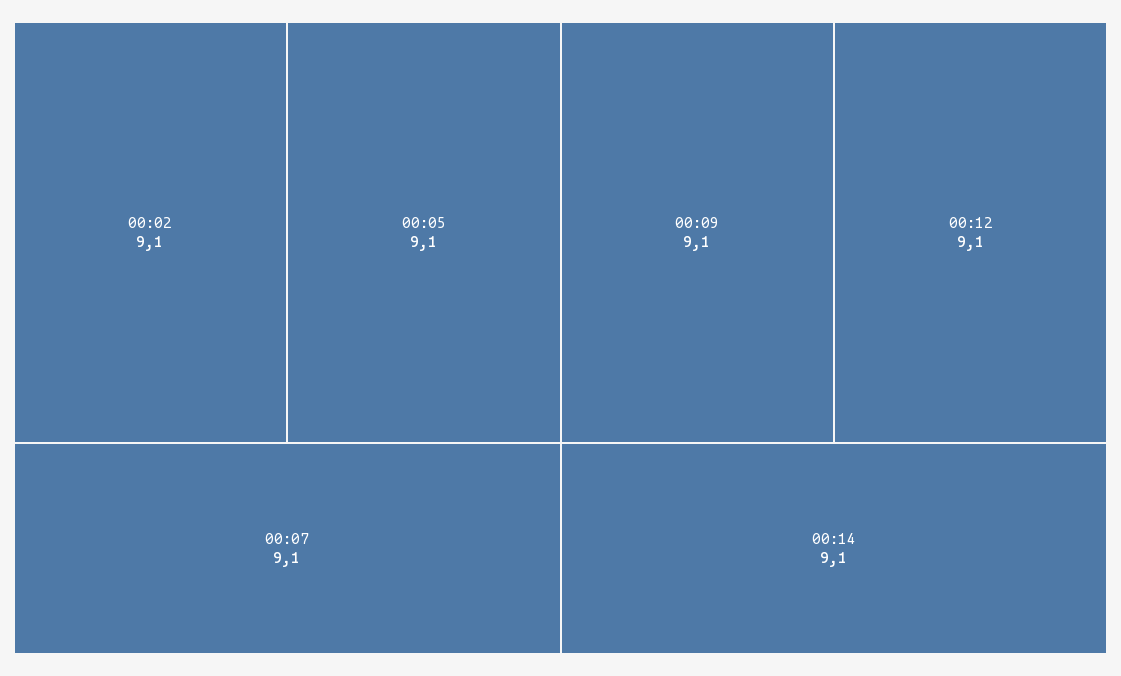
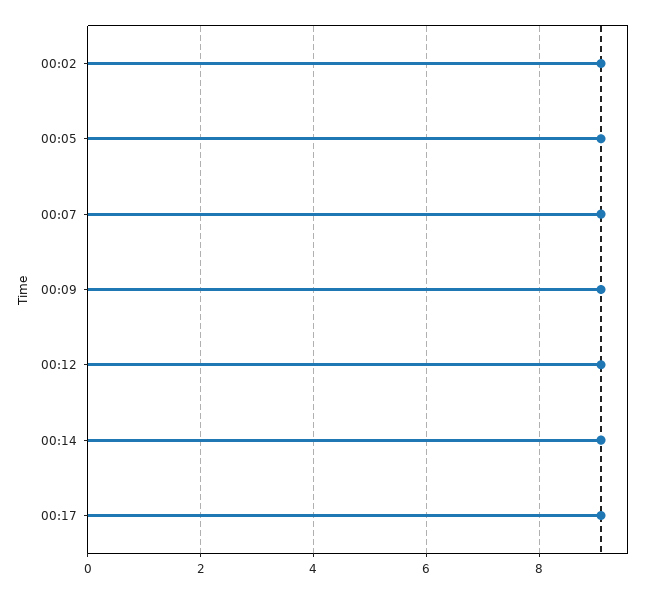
00:17: none -> 9

